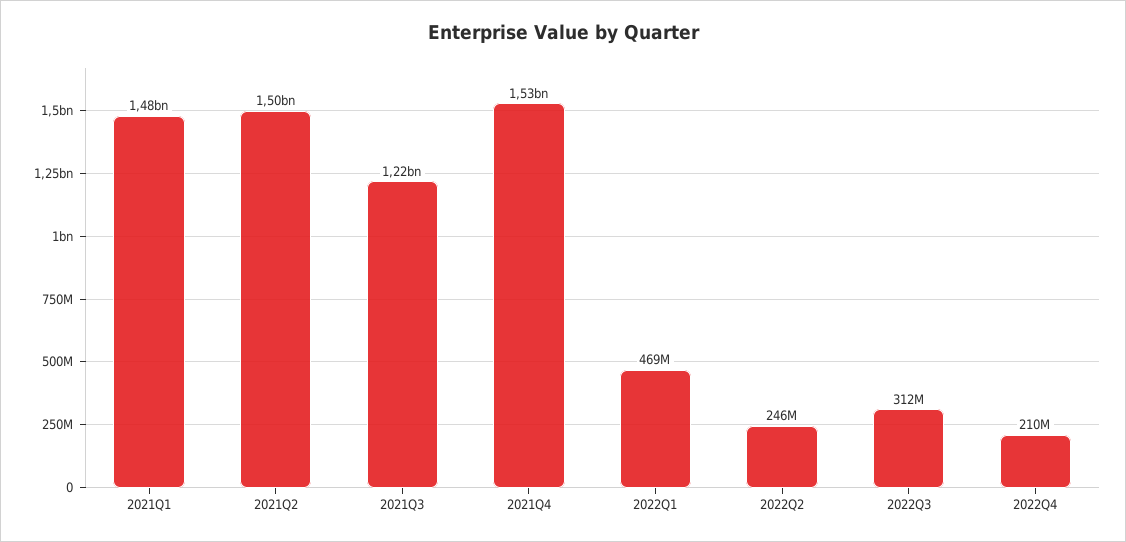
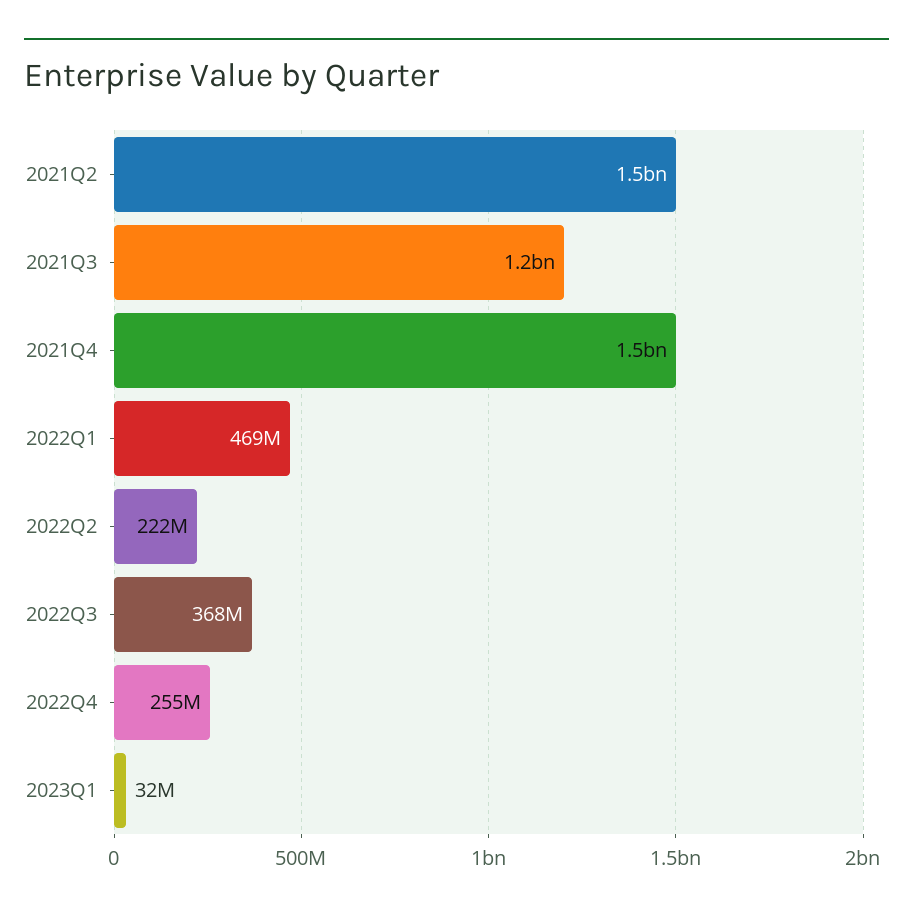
2021Q1: 1480000000 -> none
2022Q2: 246000000 -> 222000000
2022Q3: 312000000 -> 368000000
2022Q4: 210000000 -> 255000000
2023Q1: none -> 32000000

